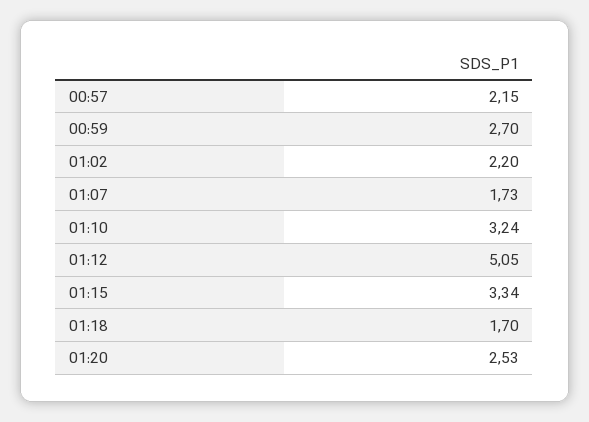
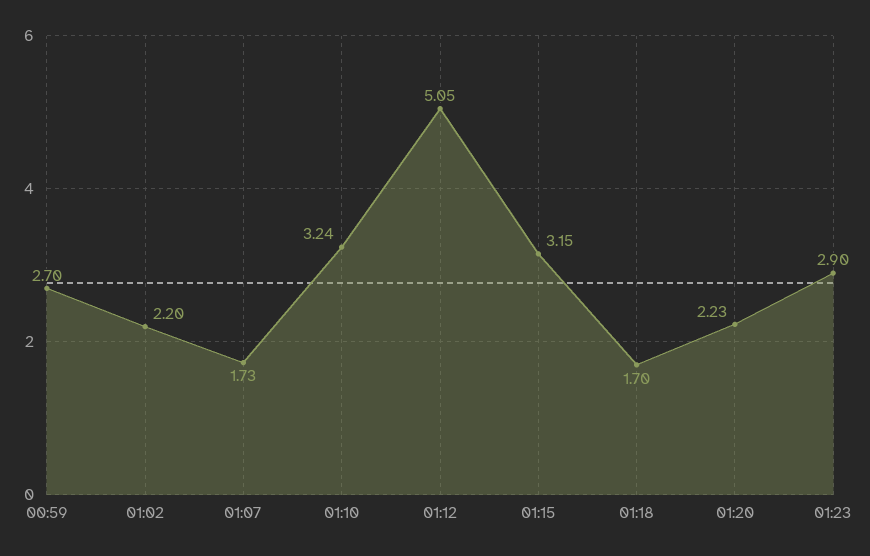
00:57: 2.15 -> none
01:15: 3.34 -> 3.15
01:20: 2.53 -> 2.23
01:23: none -> 2.9

